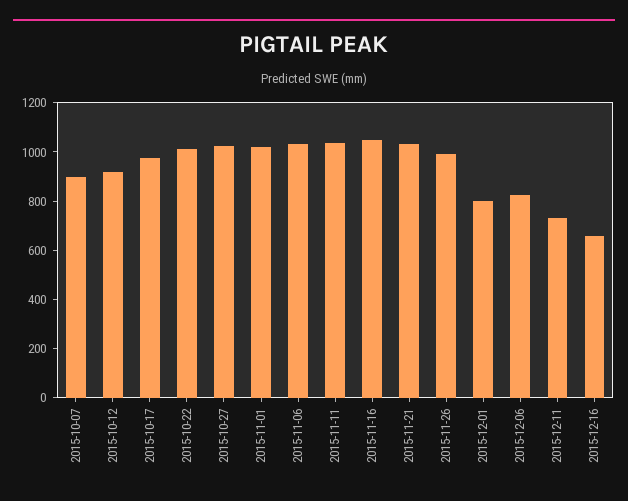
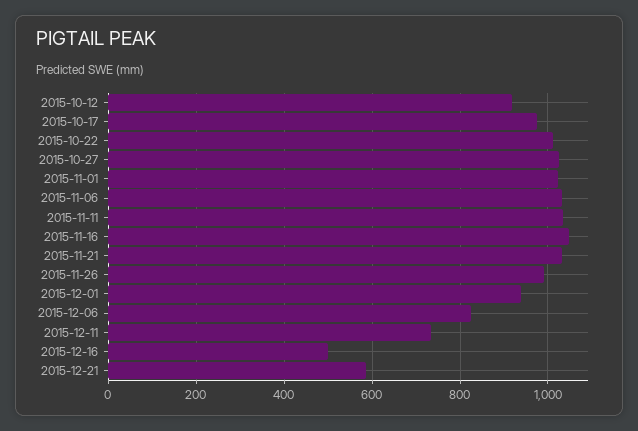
2015-10-07: 900 -> none
2015-12-01: 800 -> 940
2015-12-16: 650 -> 500
2015-12-21: none -> 580

